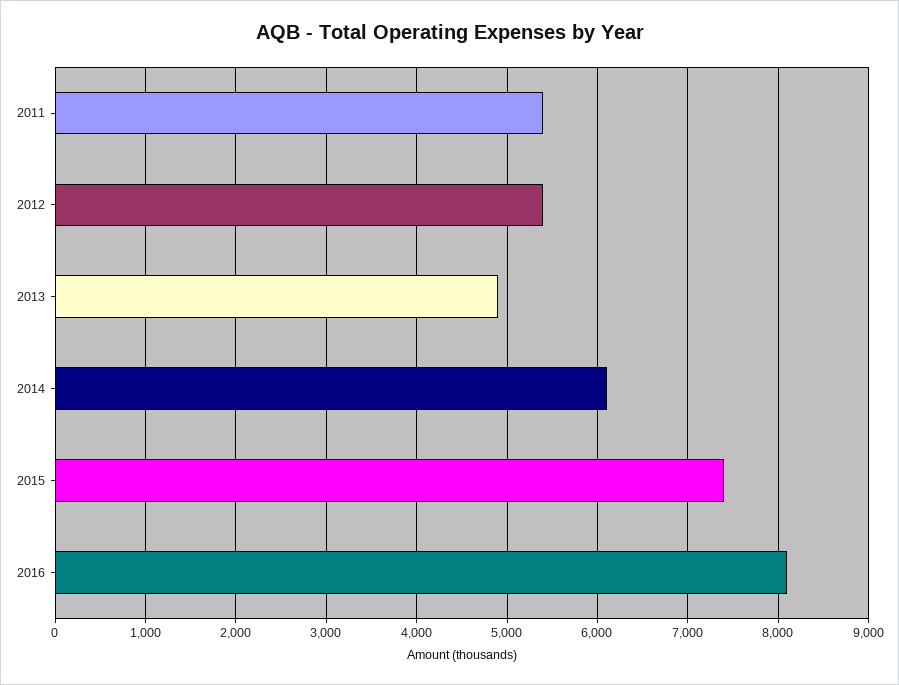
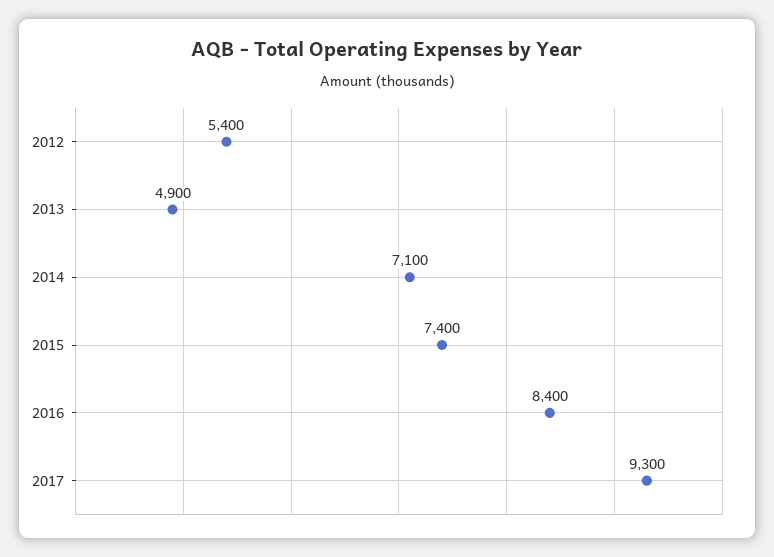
2011: 5400 -> none
2014: 6100 -> 7100
2016: 8100 -> 8400
2017: none -> 9300

